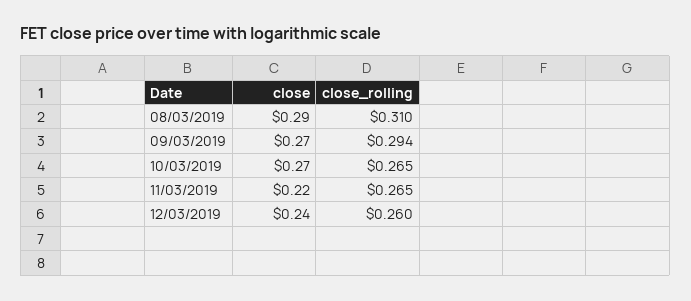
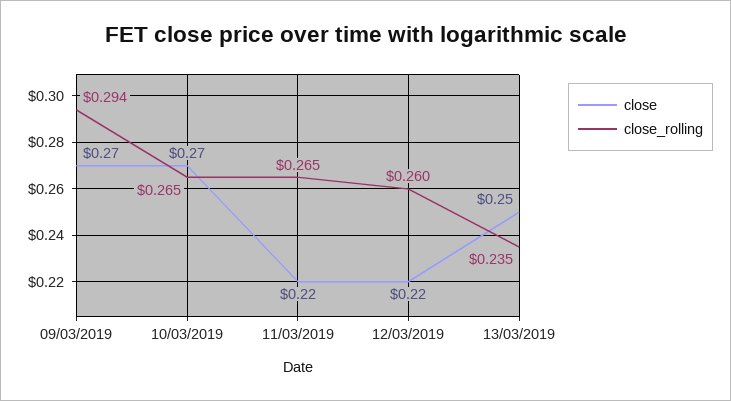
close, 08/03/2019: 0.29 -> none
close_rolling, 08/03/2019: 0.31 -> none
close, 12/03/2019: 0.24 -> 0.22
close, 13/03/2019: none -> 0.25
close_rolling, 13/03/2019: none -> 0.235

